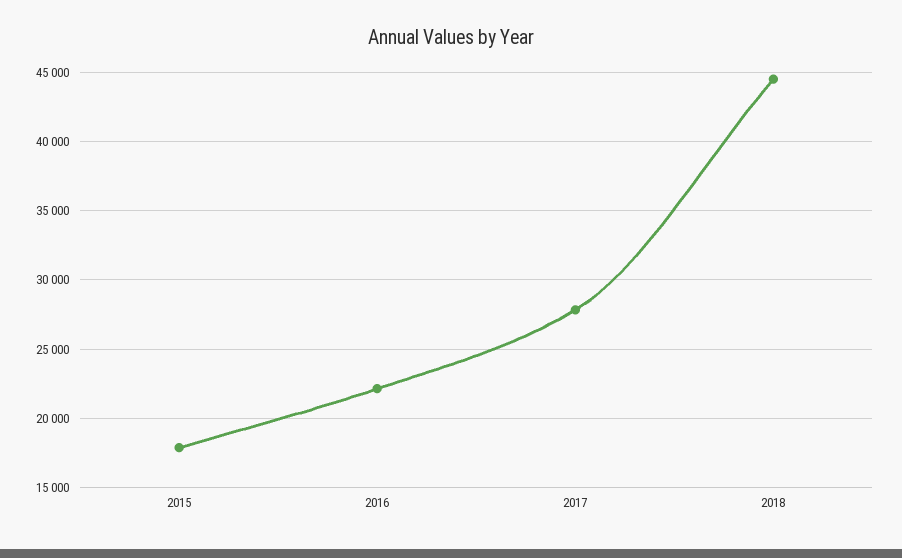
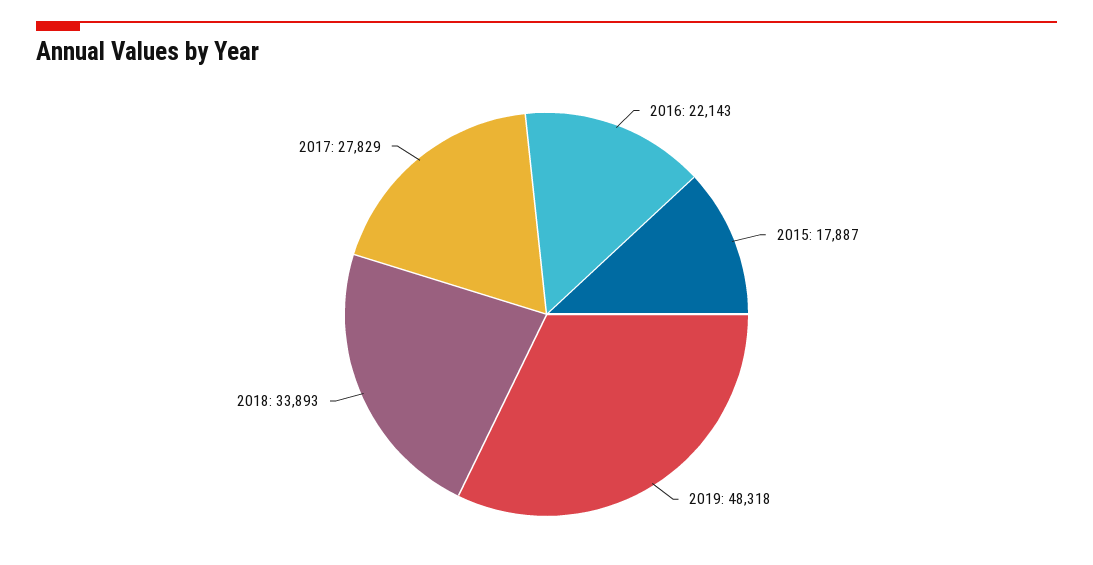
2018: 44500 -> 33893
2019: none -> 48318

